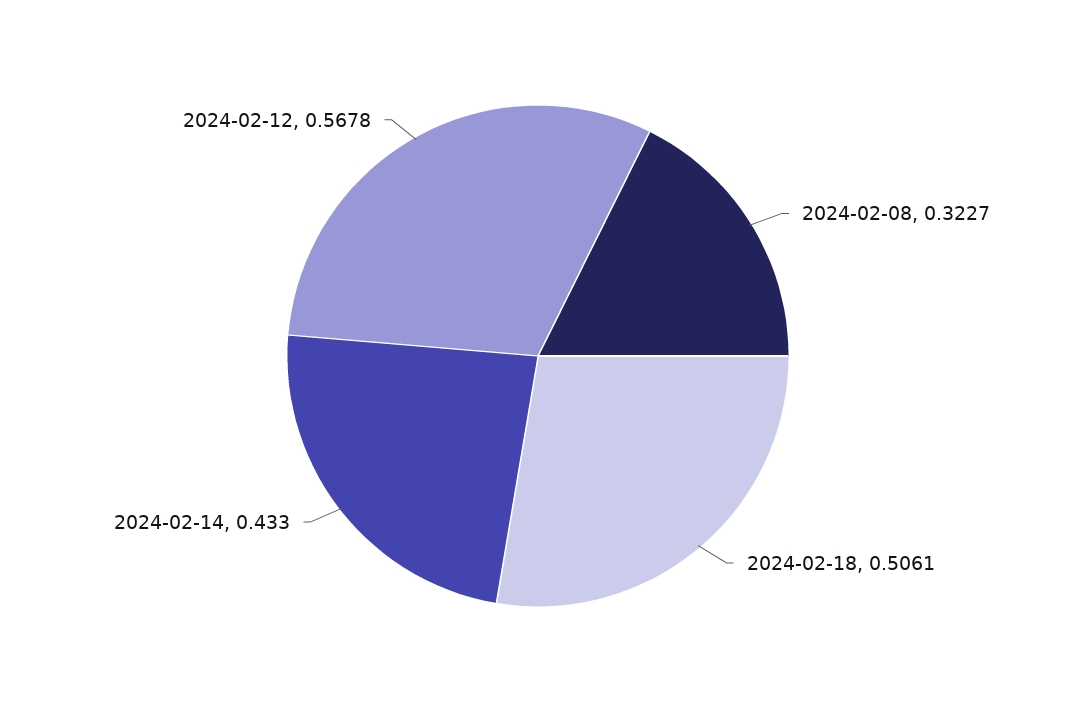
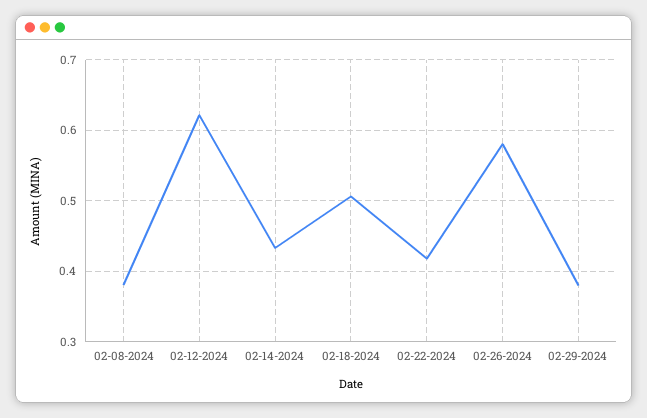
2024-02-08: 0.3227 -> 0.38
2024-02-12: 0.5678 -> 0.62
02-22-2024: none -> 0.42
02-26-2024: none -> 0.58
02-29-2024: none -> 0.38

